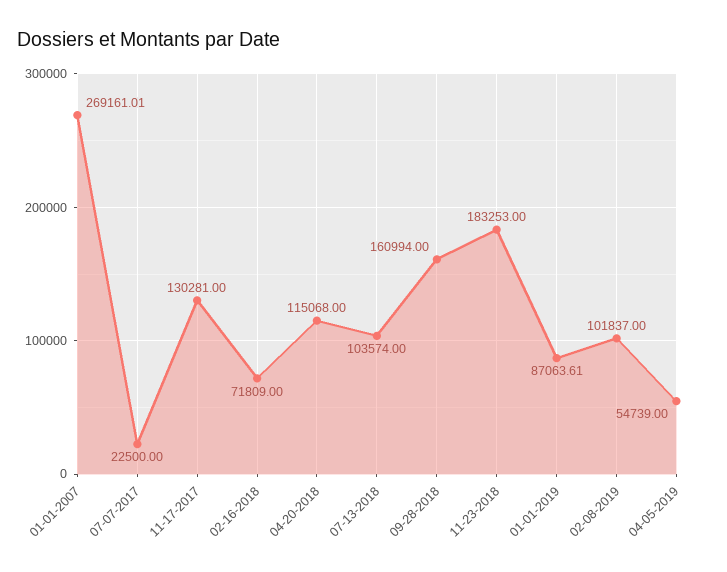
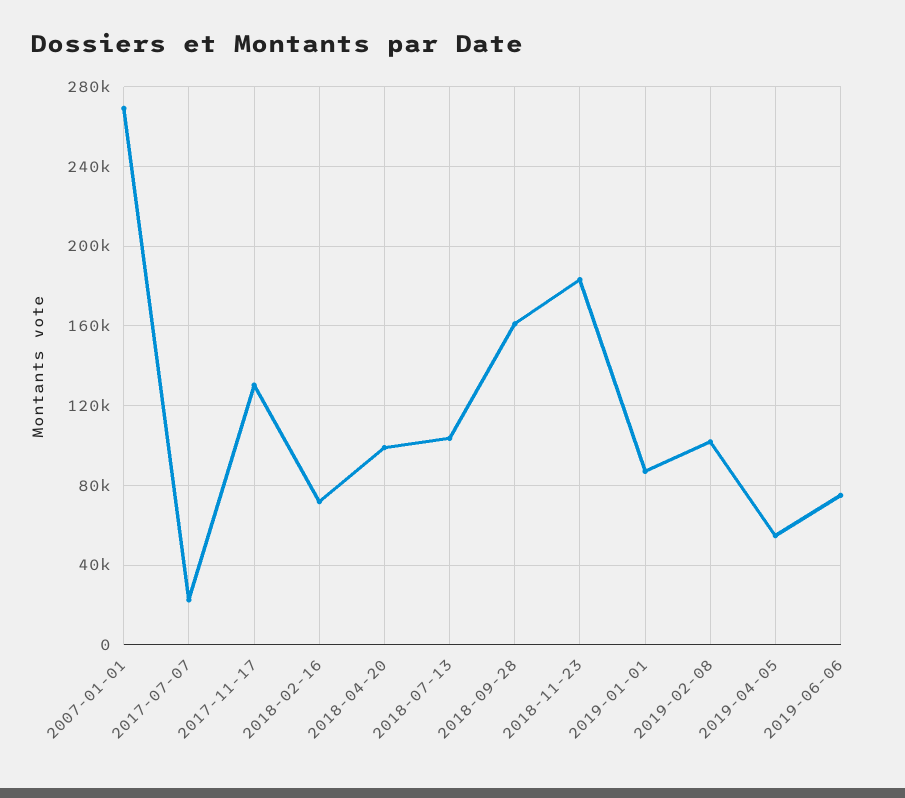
04-20-2018: 115068 -> 100000
2019-06-06: none -> 75000

